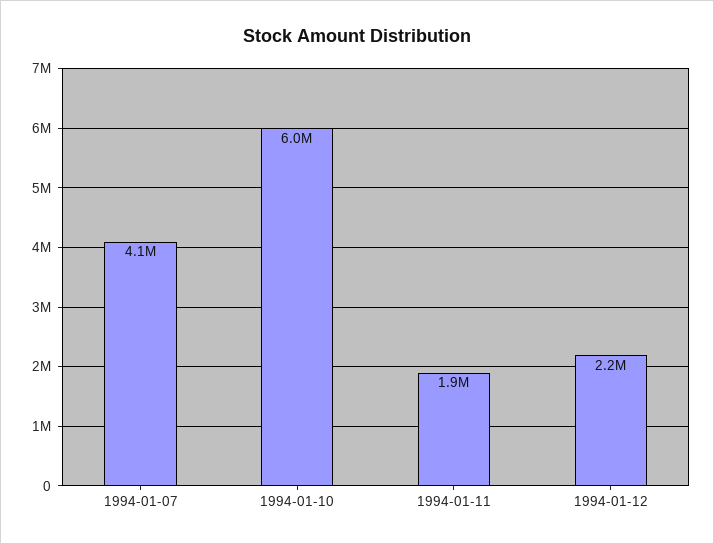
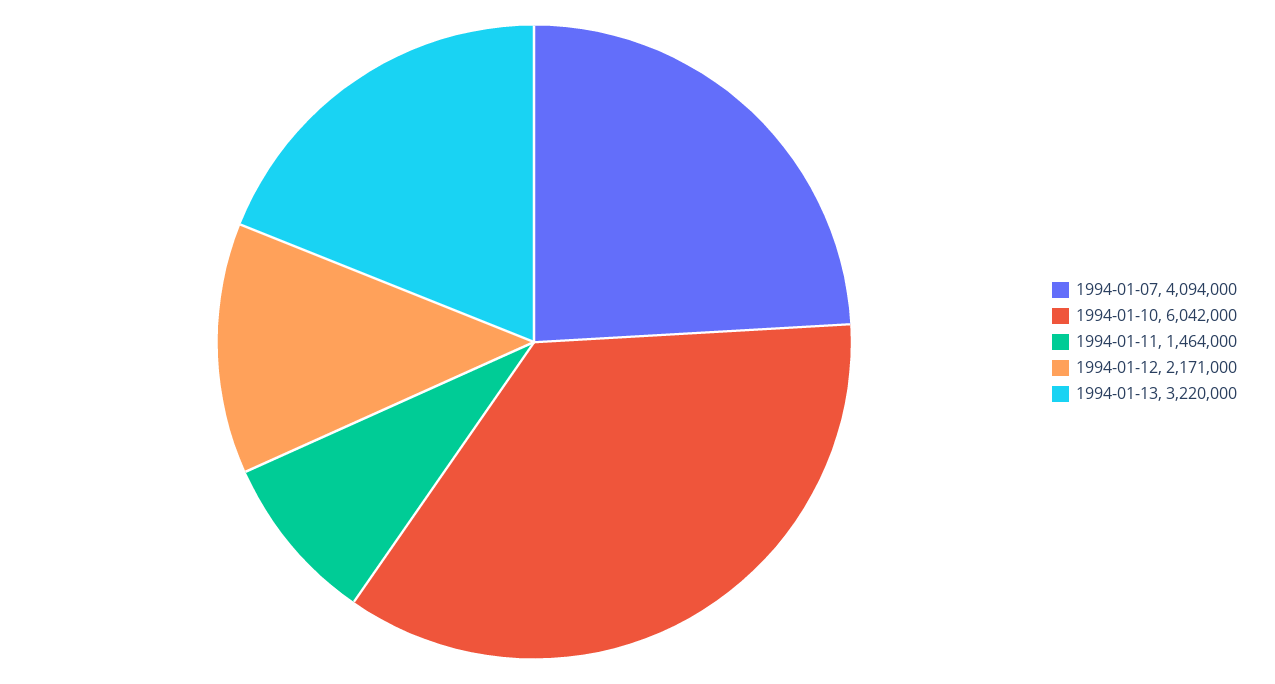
1994-01-11: 1900000 -> 1464000
1994-01-13: none -> 3220000

